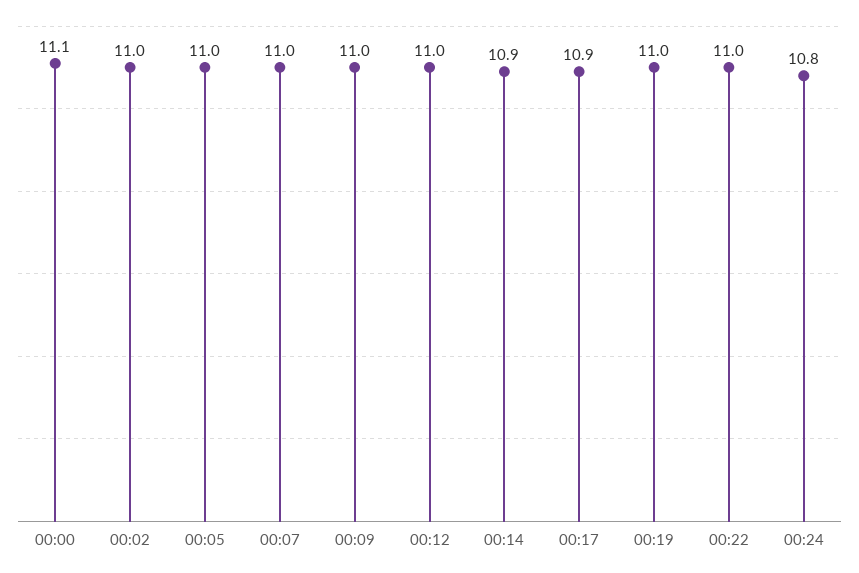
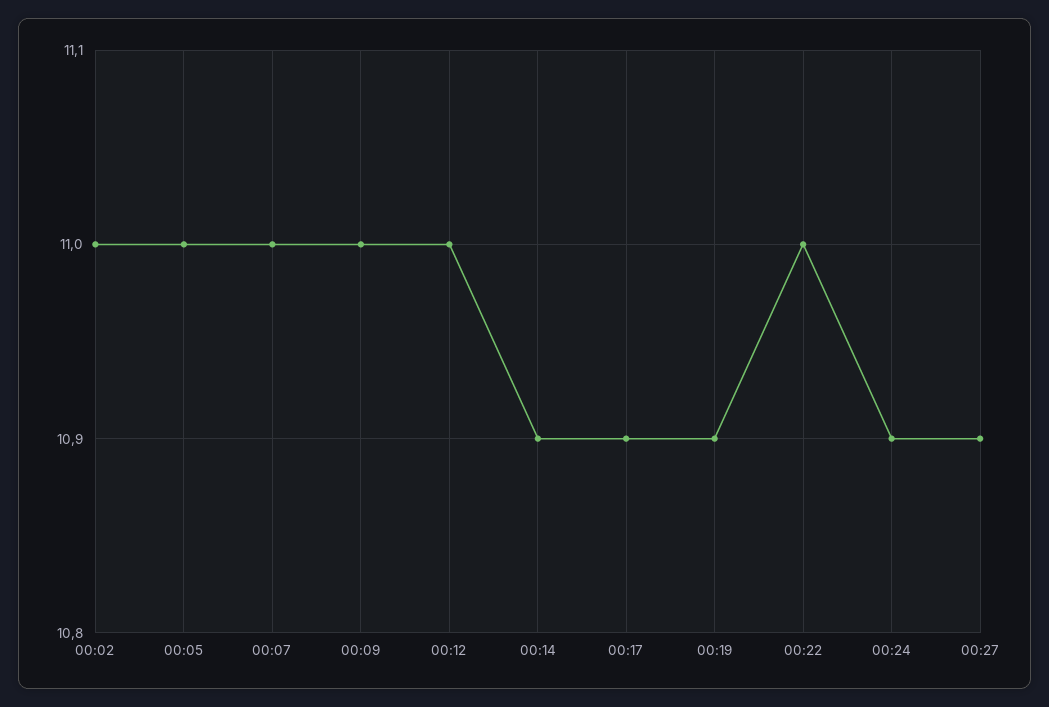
00:00: 11.1 -> none
00:19: 11 -> 10.9
00:24: 10.8 -> 10.9
00:27: none -> 10.9

